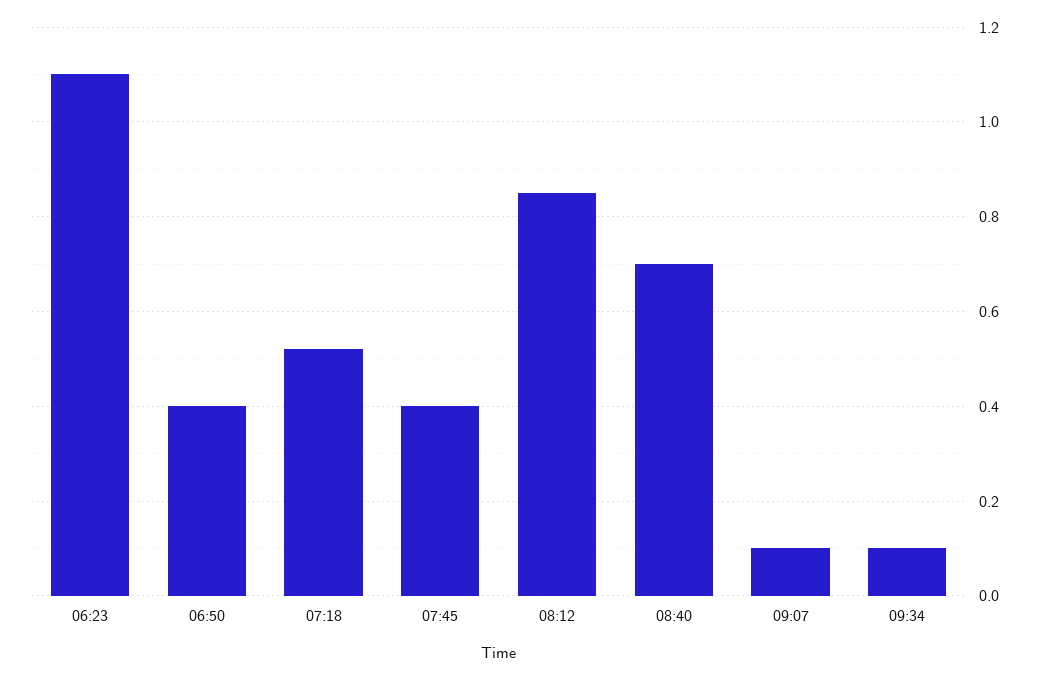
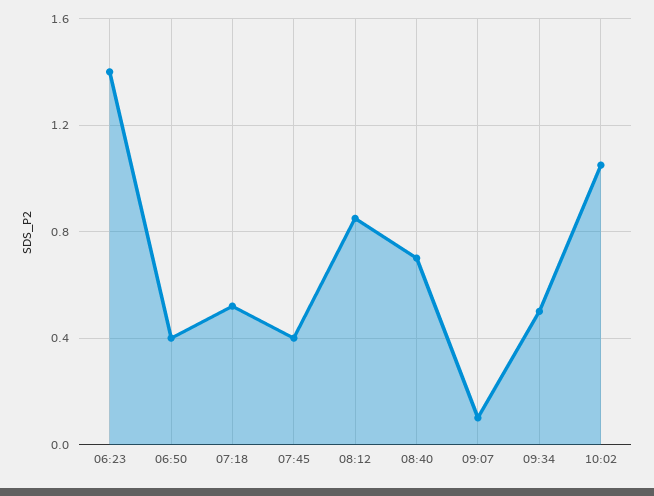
06:23: 1.1 -> 1.4
09:34: 0.1 -> 0.5
10:02: none -> 1.05

